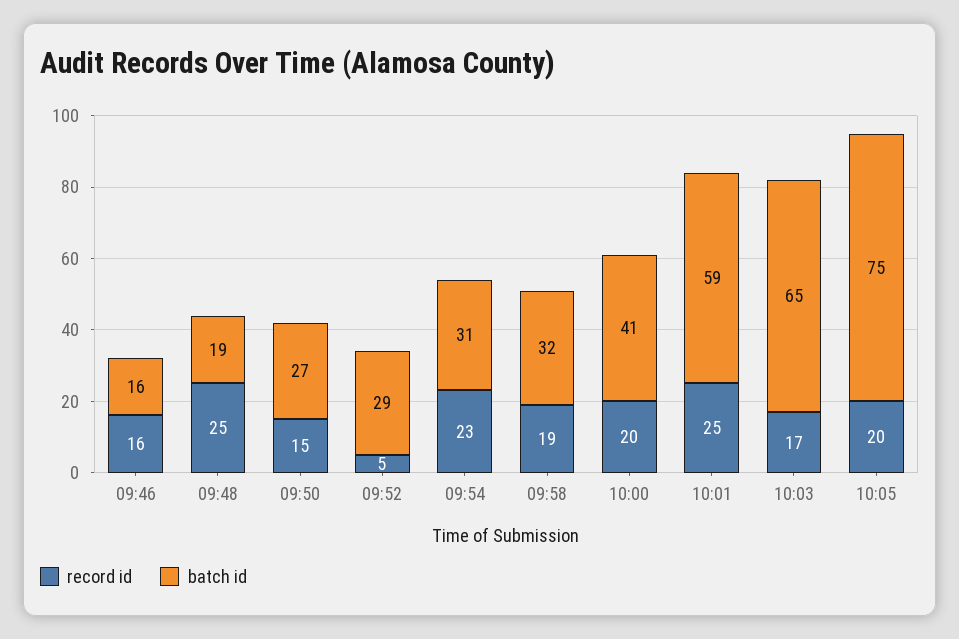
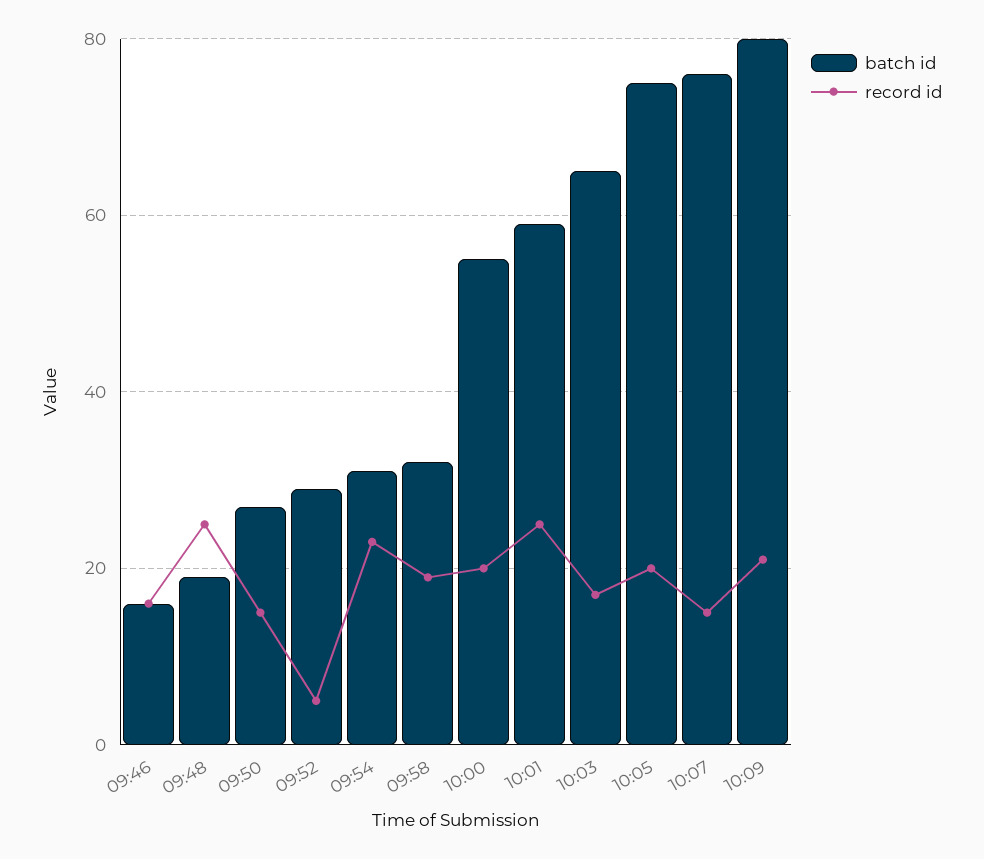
batch id, 10:00: 41 -> 55
batch id, 10:07: none -> 75
record id, 10:07: none -> 15
batch id, 10:09: none -> 80
record id, 10:09: none -> 20

